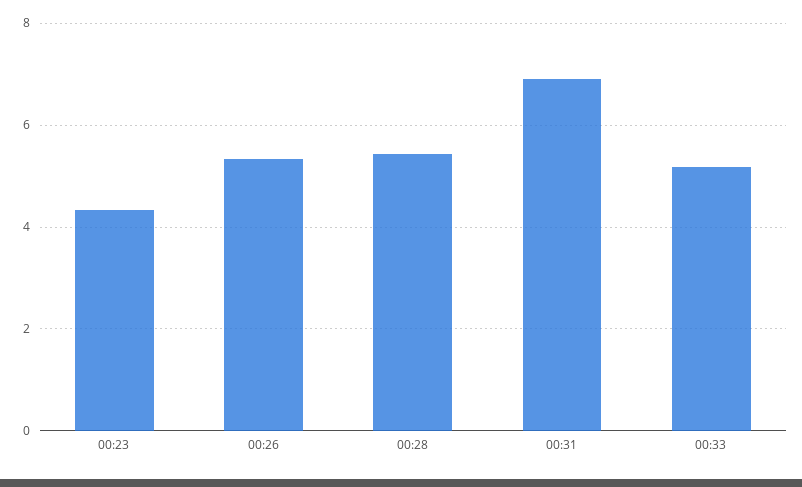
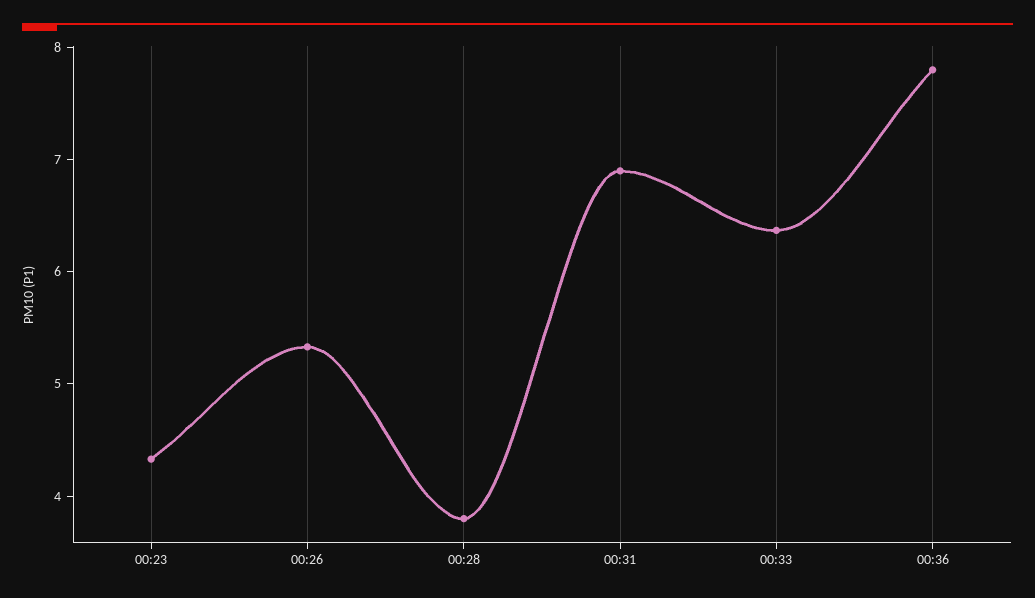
00:28: 5.4 -> 3.8
00:33: 5.2 -> 6.4
00:36: none -> 7.8

